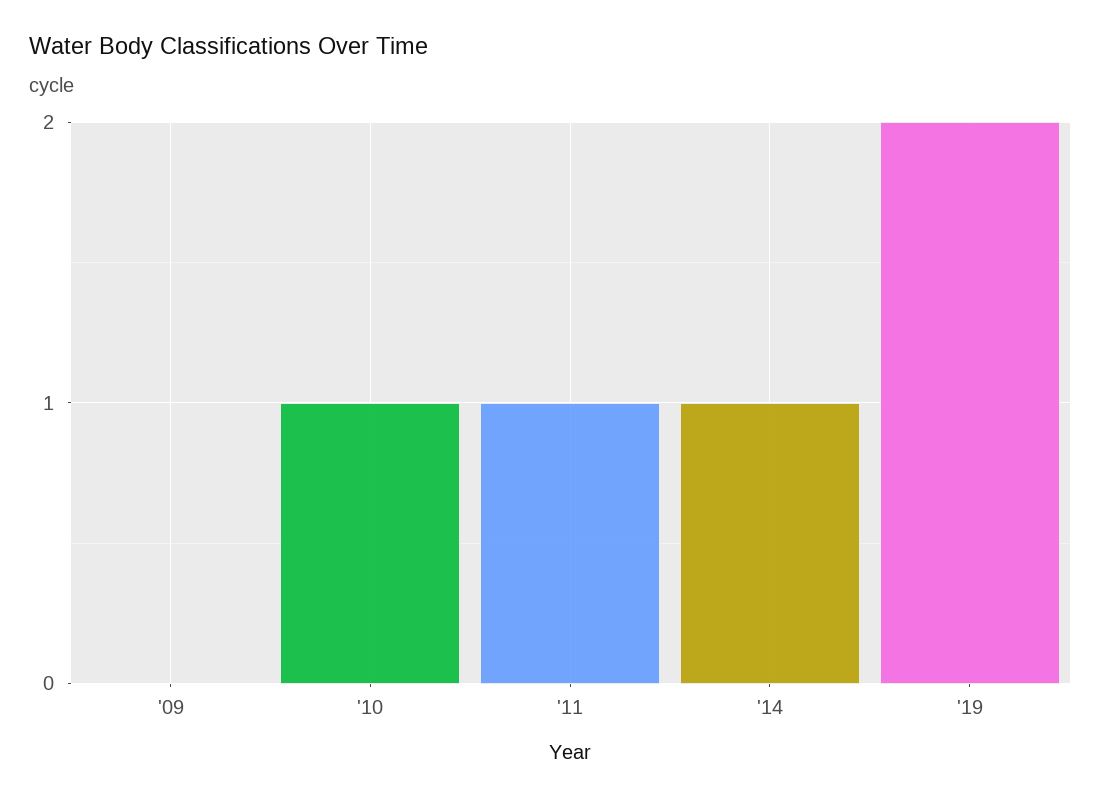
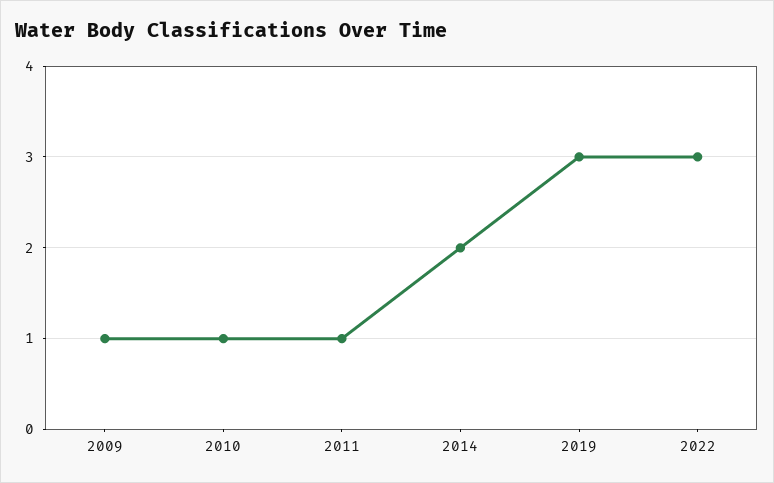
'09: 0 -> 1
'14: 1 -> 2
'19: 2 -> 3
2022: none -> 3

